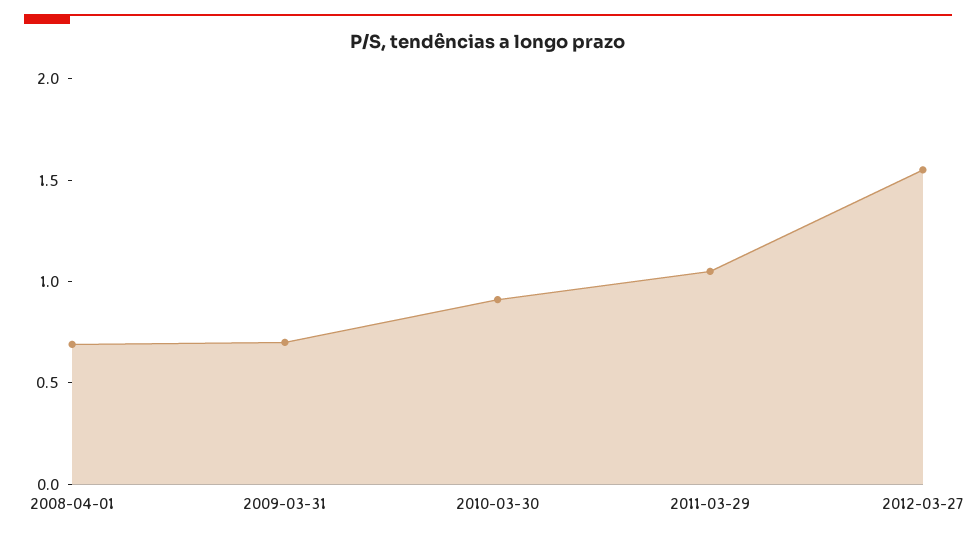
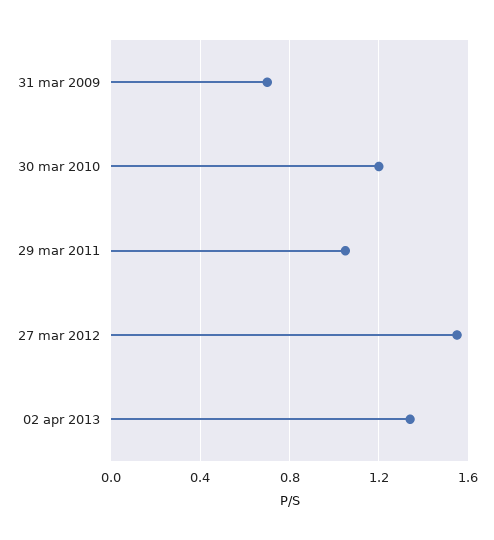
2008-04-01: 0.7 -> none
2010-03-30: 0.9 -> 1.2
02 apr 2013: none -> 1.35

